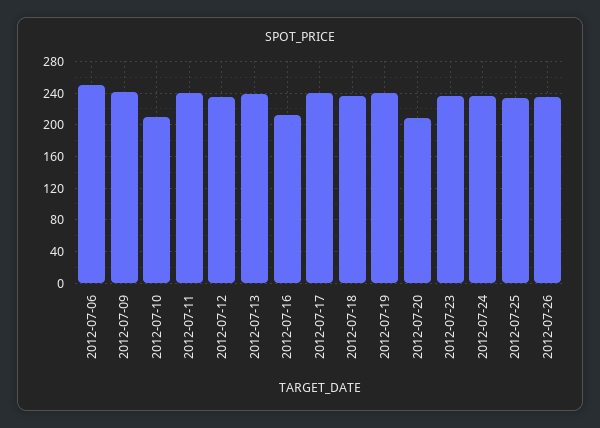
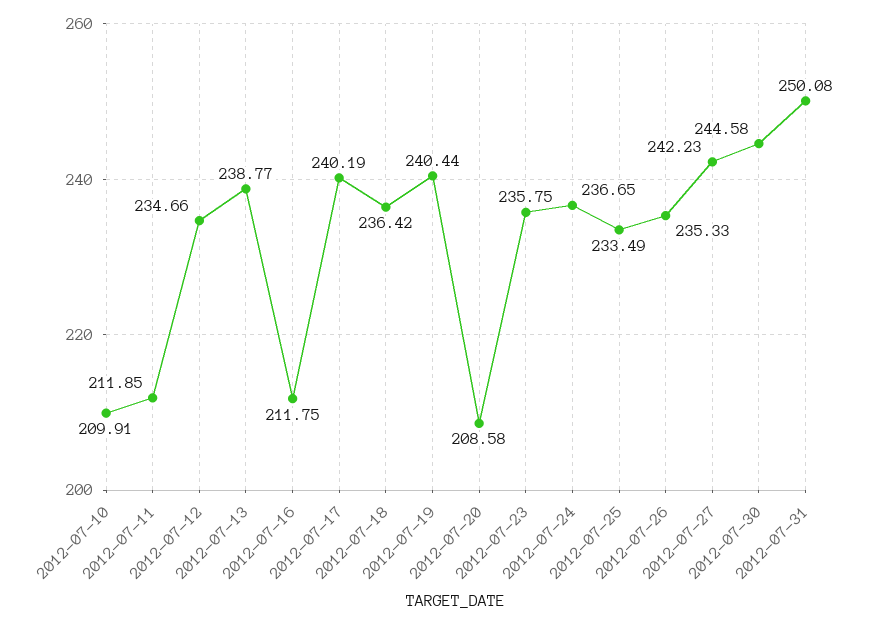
2012-07-06: 250 -> none
2012-07-09: 240 -> none
2012-07-11: 240 -> 211.85
2012-07-27: none -> 242.23
2012-07-30: none -> 244.58
2012-07-31: none -> 250.08

